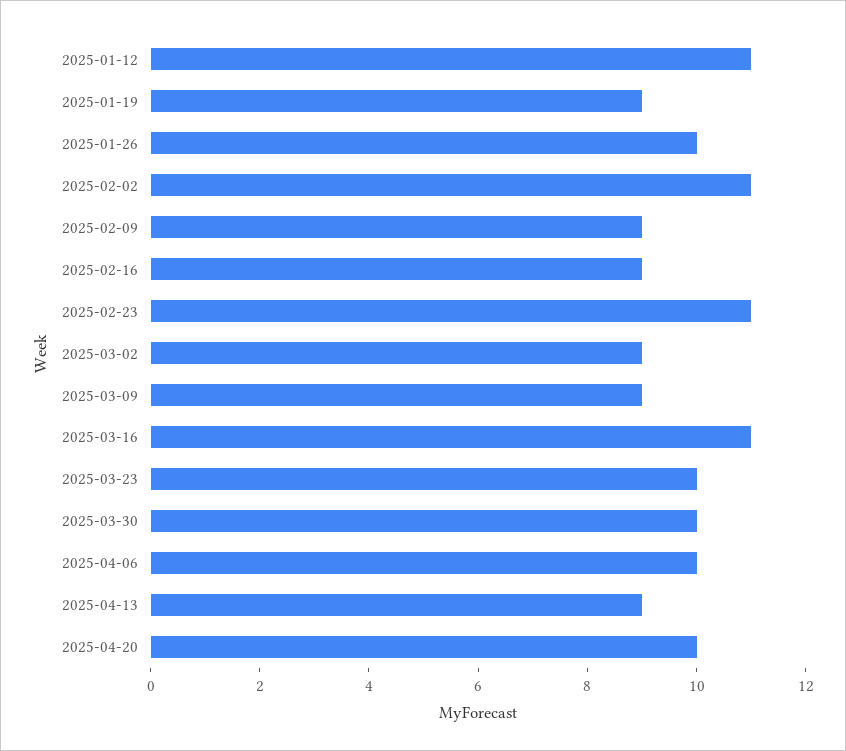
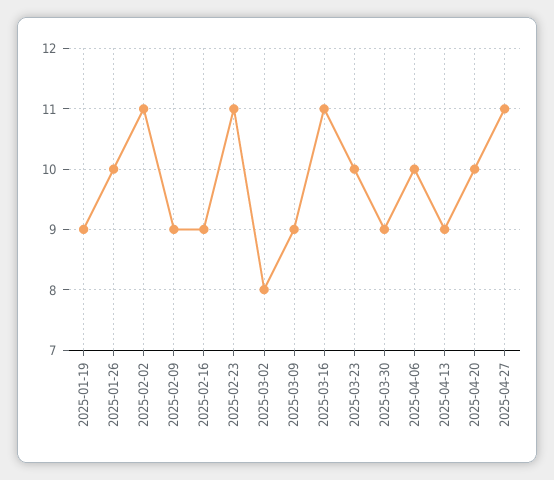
2025-01-12: 11 -> none
2025-03-02: 9 -> 8
2025-03-30: 10 -> 9
2025-04-27: none -> 11

